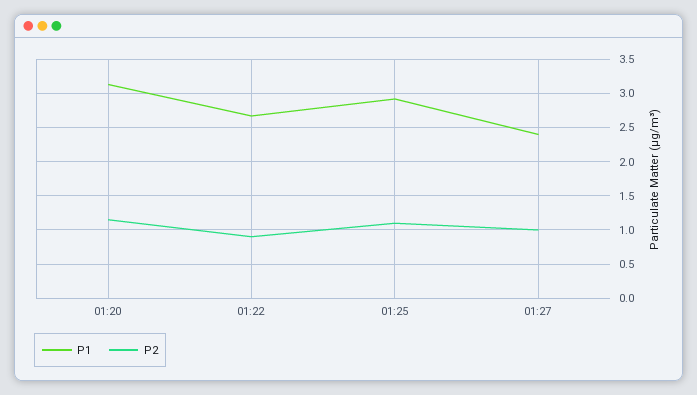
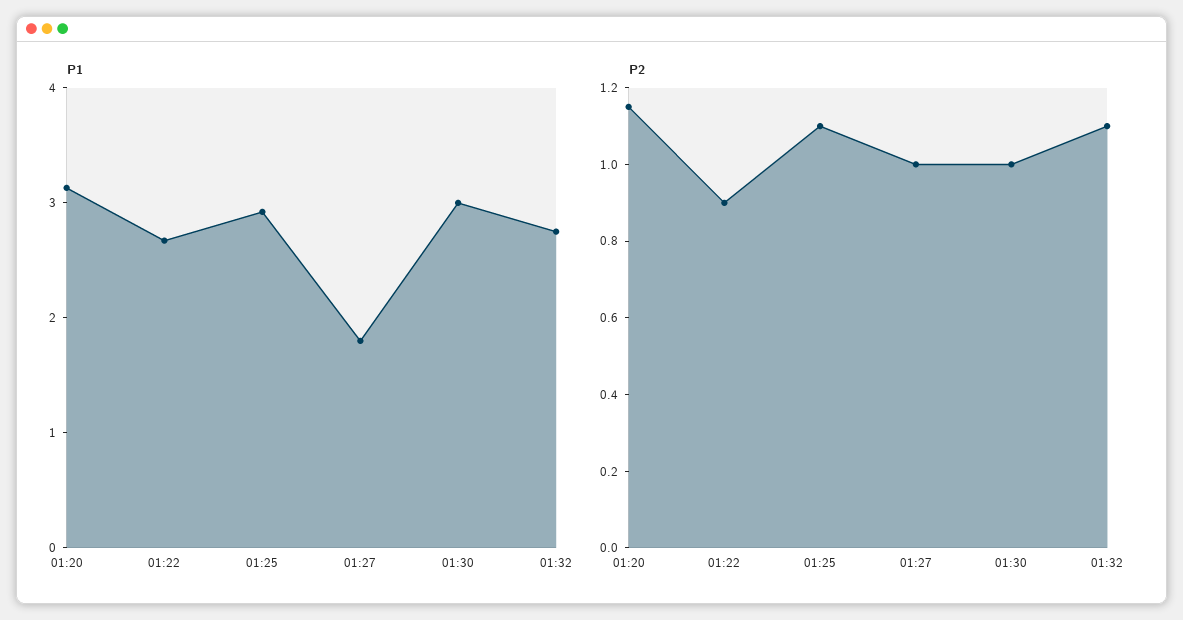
P1, 01:27: 2.4 -> 1.8
P1, 01:30: none -> 3
P1, 01:32: none -> 2.8
P2, 01:30: none -> 1
P2, 01:32: none -> 1.1

